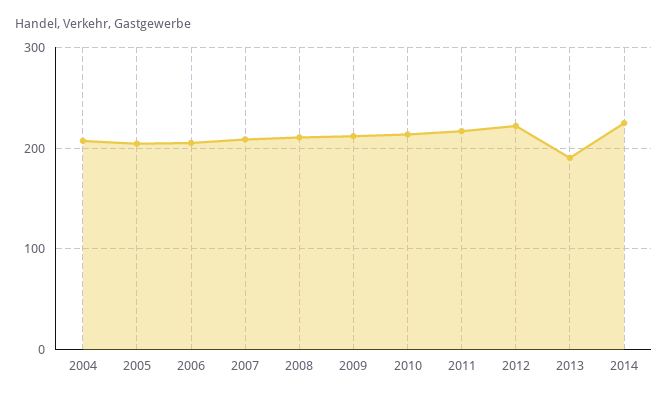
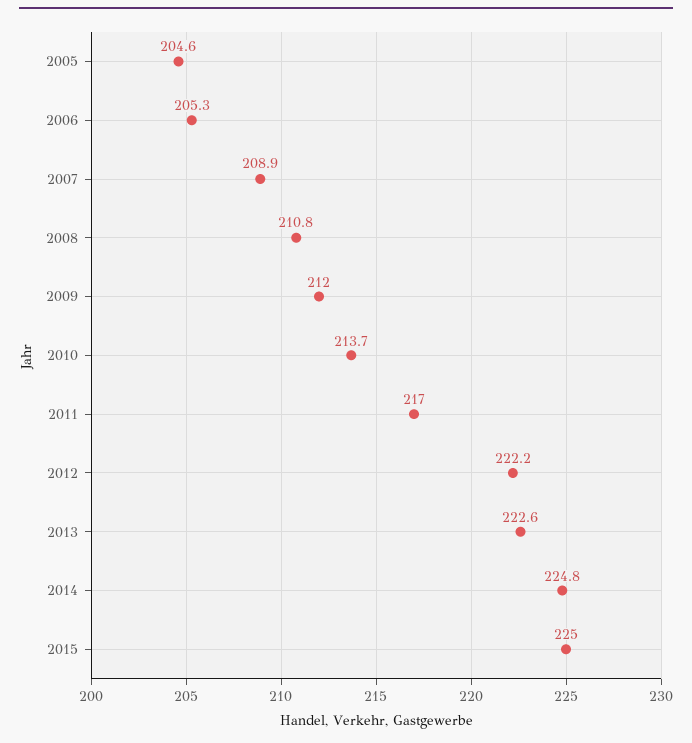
2004: 210 -> none
2013: 190 -> 222.6
2015: none -> 225

